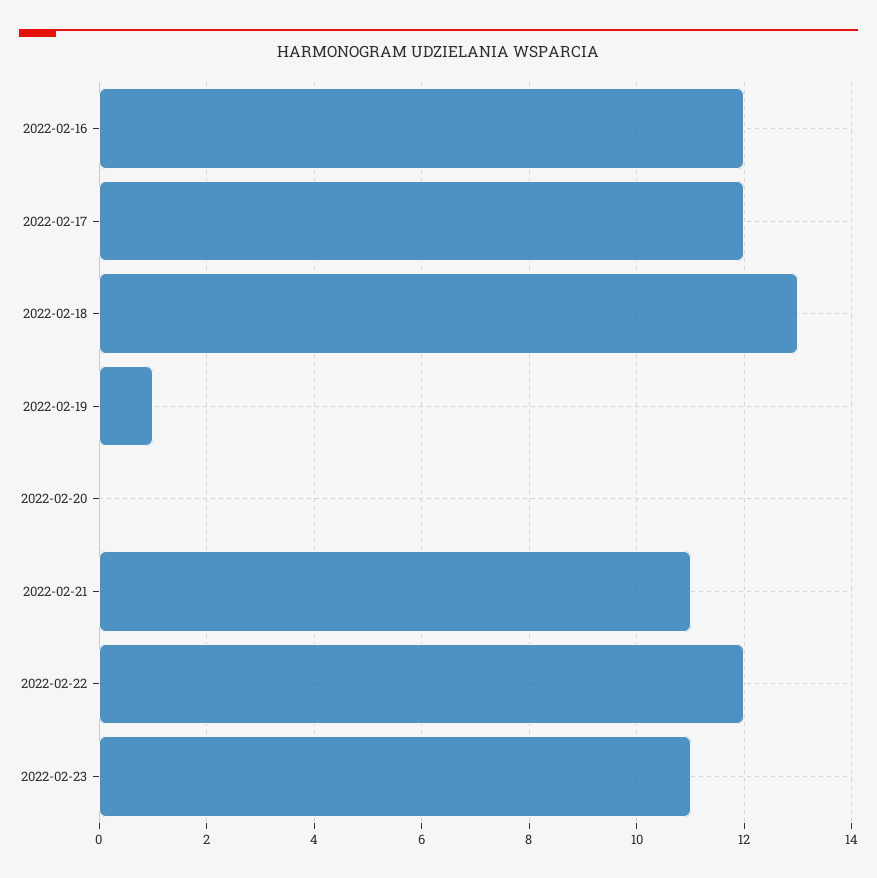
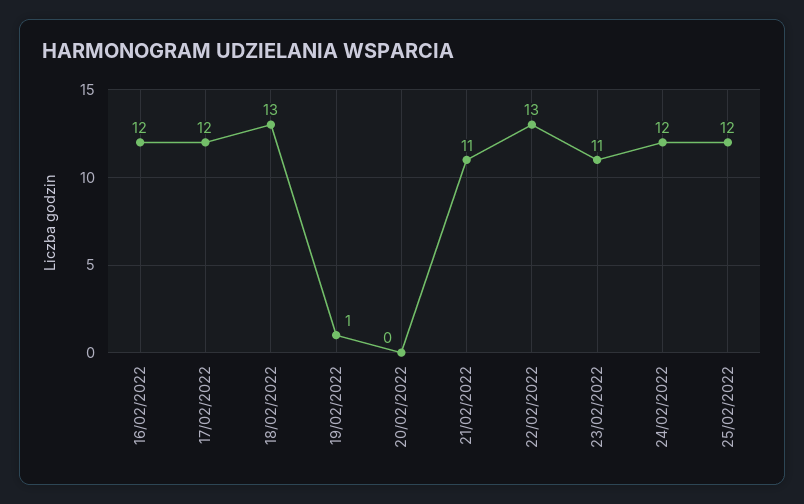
2022-02-22: 12 -> 13
24/02/2022: none -> 12
25/02/2022: none -> 12

